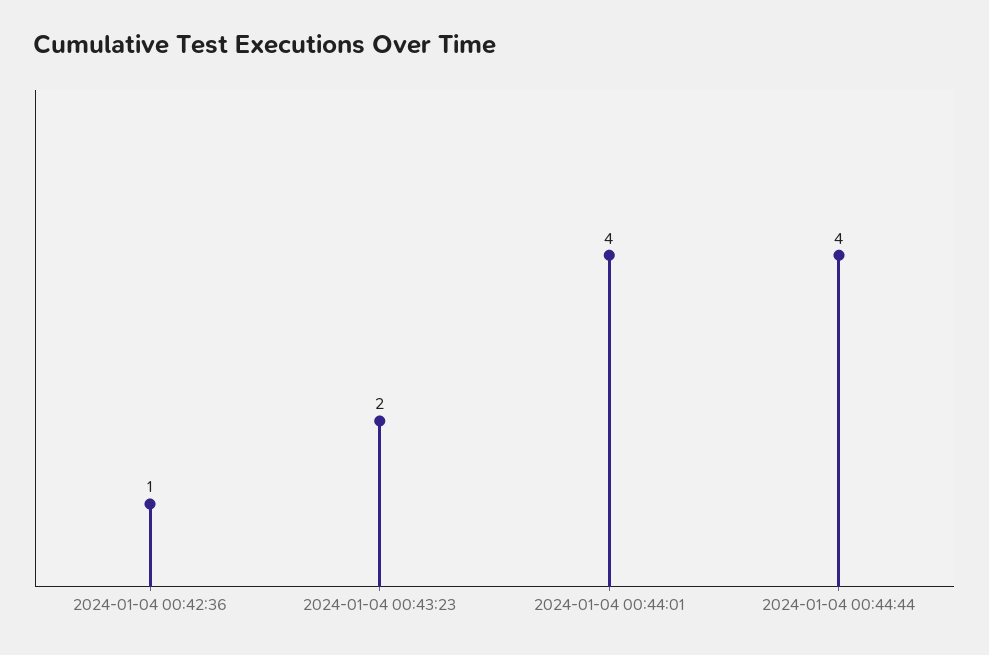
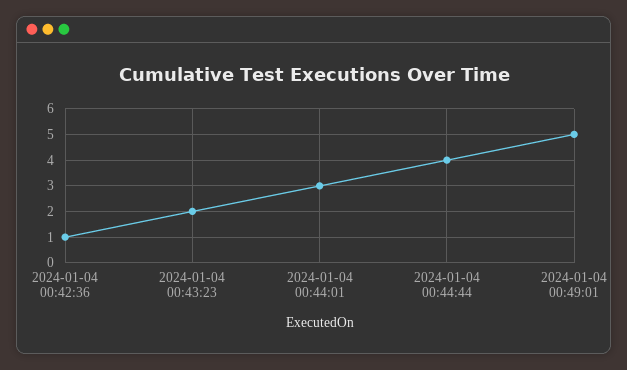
2024-01-04 00:44:01: 4 -> 3
2024-01-04 00:49:01: none -> 5

